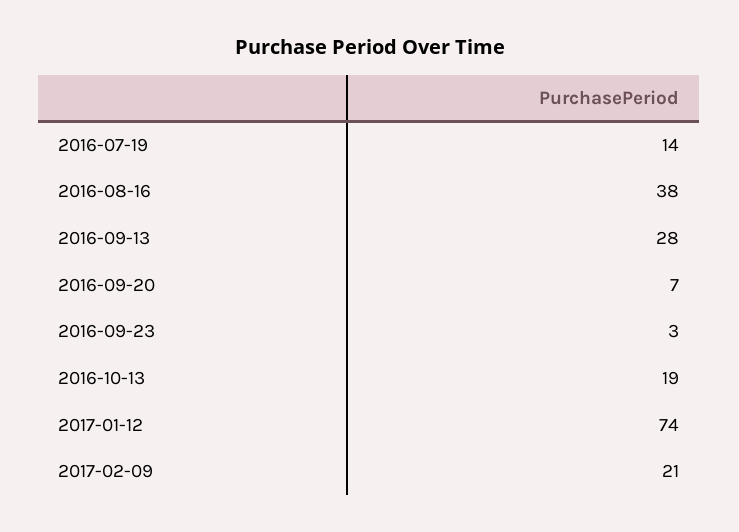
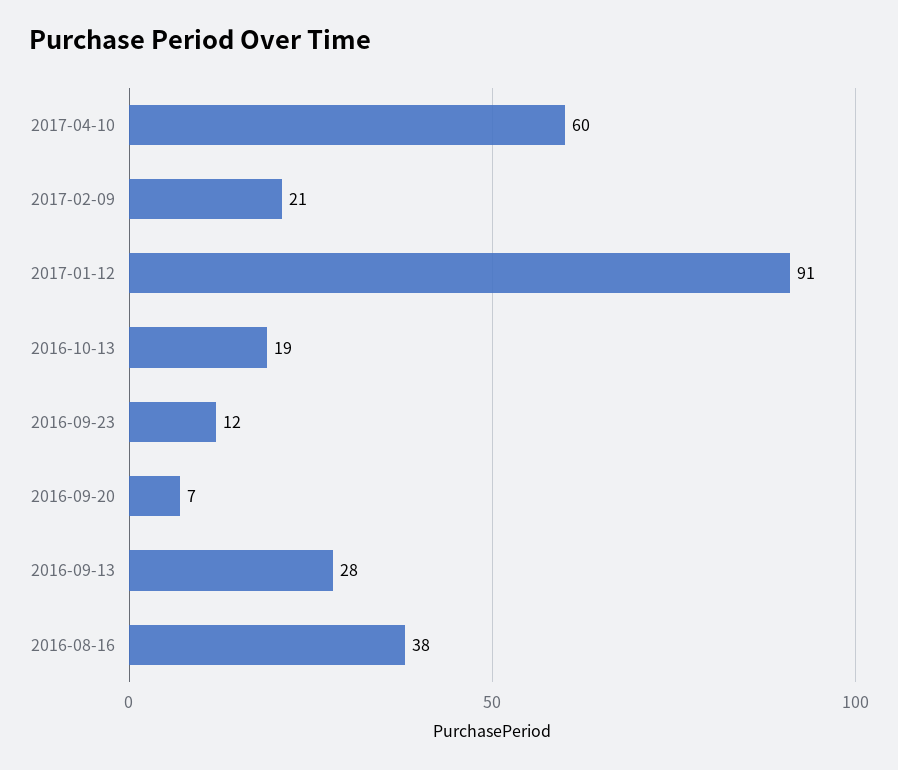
2016-07-19: 14 -> none
2016-09-23: 3 -> 12
2017-01-12: 74 -> 91
2017-04-10: none -> 60

